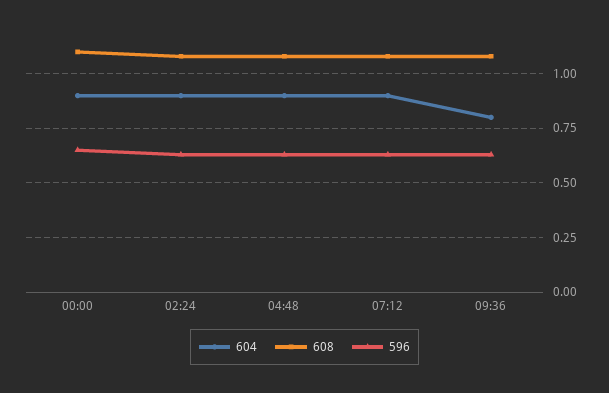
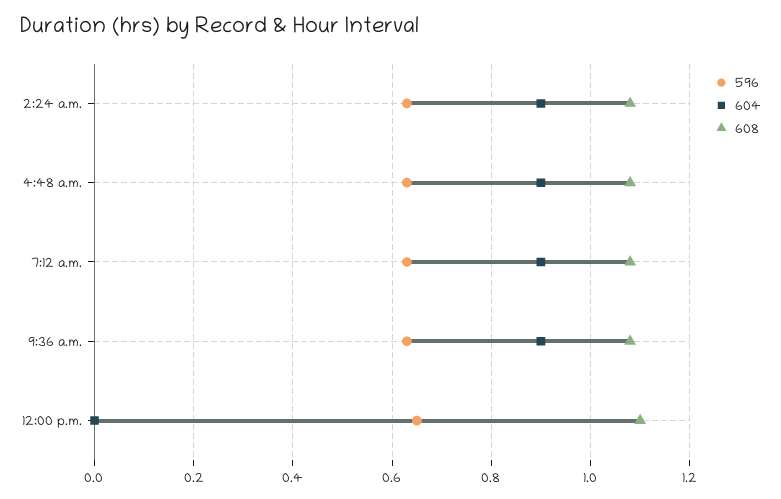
604, 00:00: 0.9 -> none
608, 00:00: 1.1 -> none
596, 00:00: 0.65 -> none
604, 09:36: 0.8 -> 0.9
596, 12:00 p.m.: none -> 0.65
604, 12:00 p.m.: none -> 0
608, 12:00 p.m.: none -> 1.1

